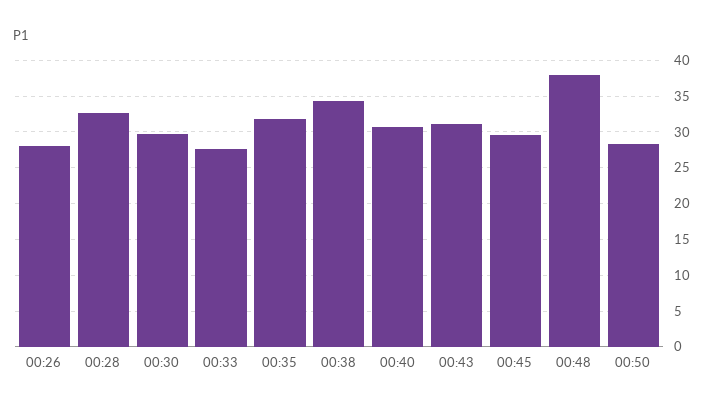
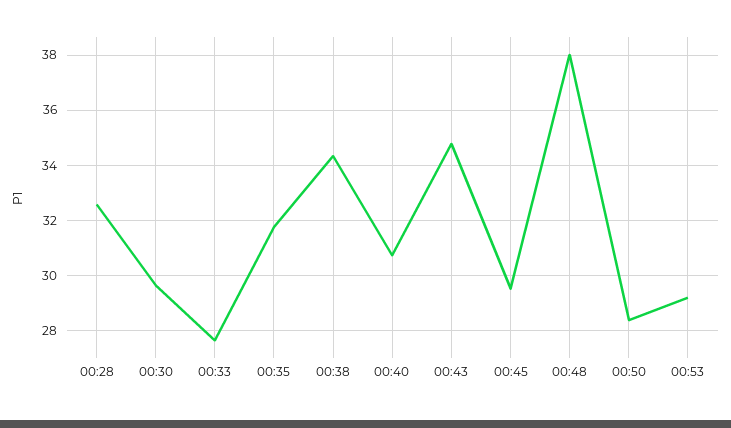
00:26: 28 -> none
00:43: 31 -> 34.75
00:53: none -> 29.25

